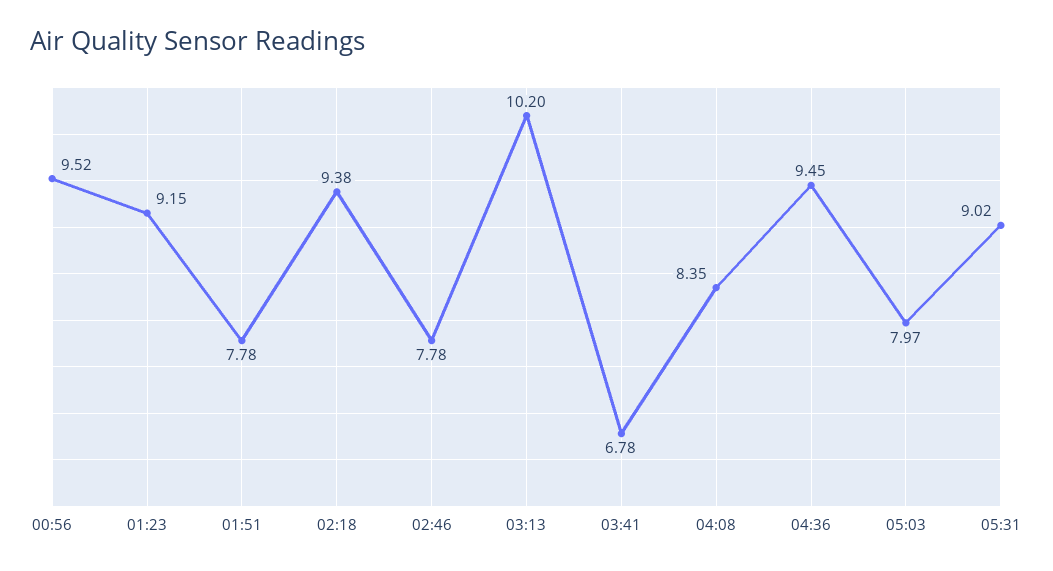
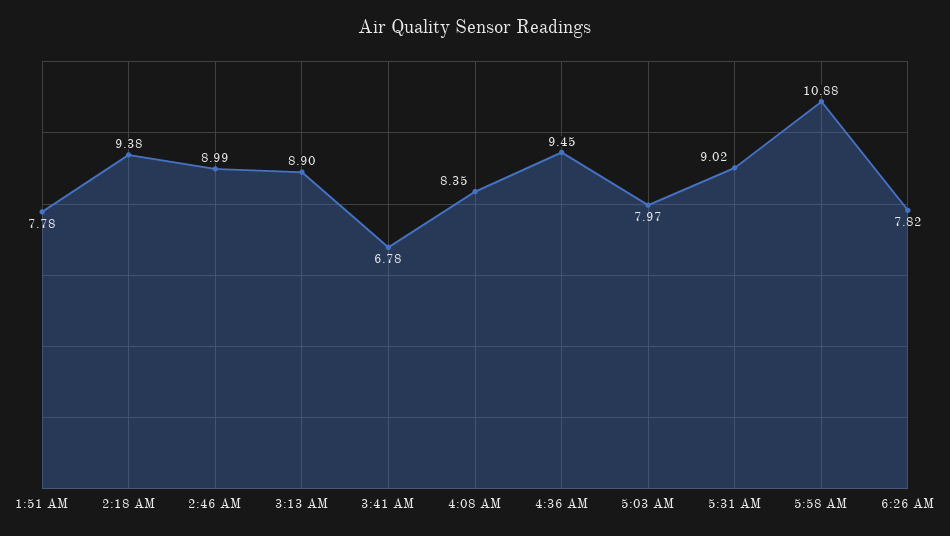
00:56: 9.52 -> none
01:23: 9.15 -> none
02:46: 7.78 -> 8.99
03:13: 10.2 -> 8.9
5:58 AM: none -> 10.88
6:26 AM: none -> 7.82

